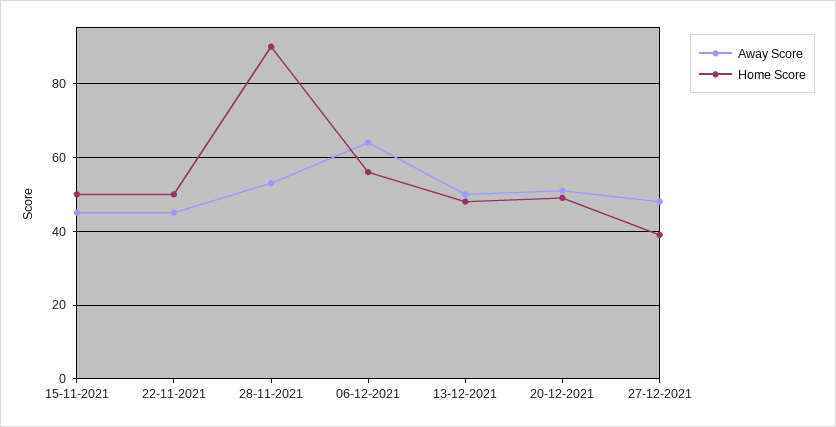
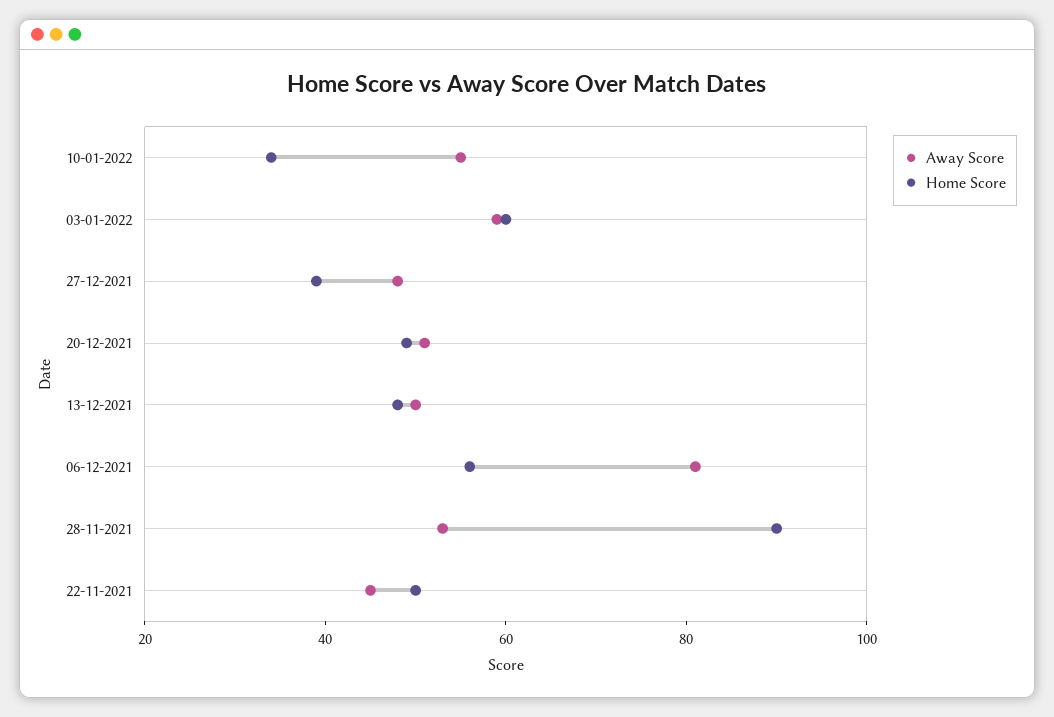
Away Score, 15-11-2021: 45 -> none
Home Score, 15-11-2021: 50 -> none
Away Score, 06-12-2021: 65 -> 80
Away Score, 10-01-2022: none -> 55
Home Score, 10-01-2022: none -> 35
Away Score, 03-01-2022: none -> 60
Home Score, 03-01-2022: none -> 60

